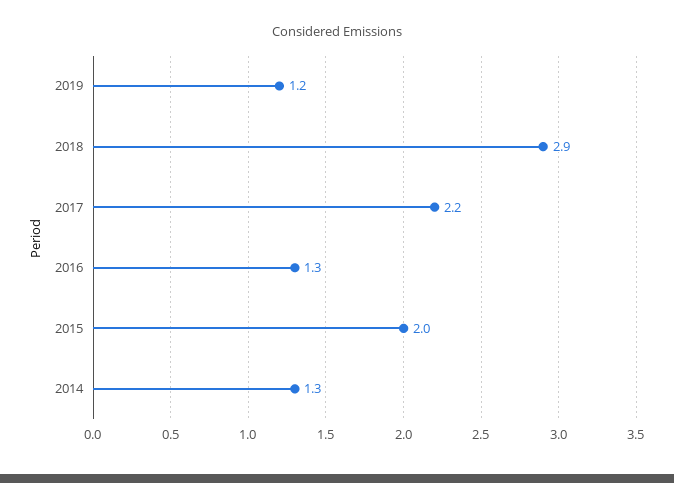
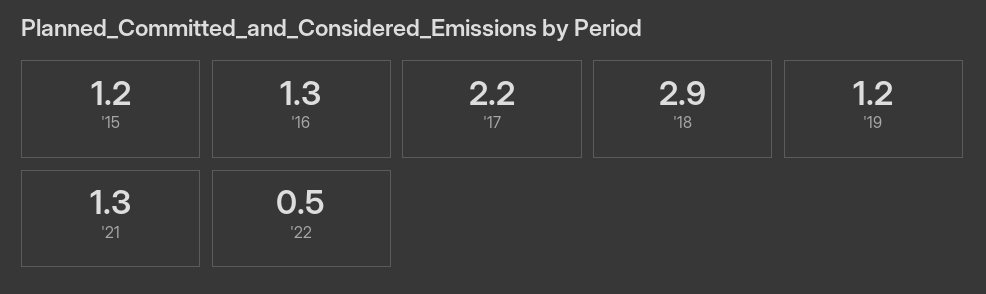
2015: 2 -> 1.2
2014: 1.3 -> none
'21: none -> 1.3
'22: none -> 0.5

